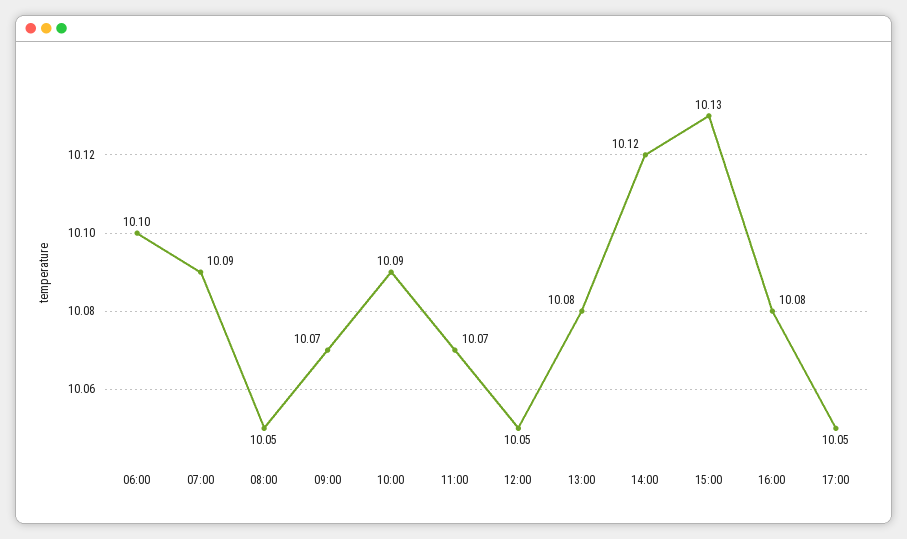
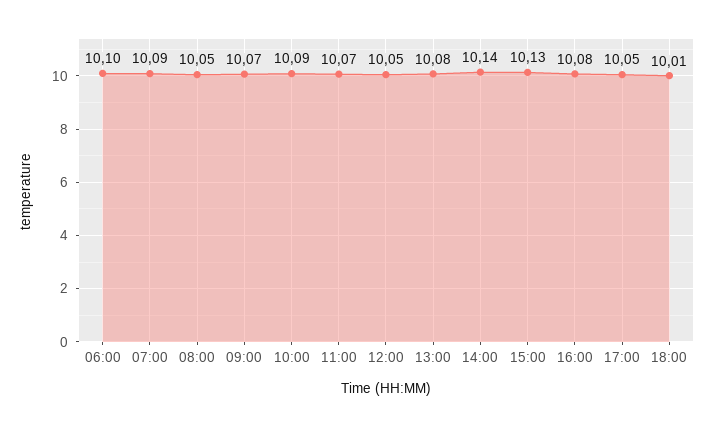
14:00: 10.12 -> 10.14
18:00: none -> 10.01

